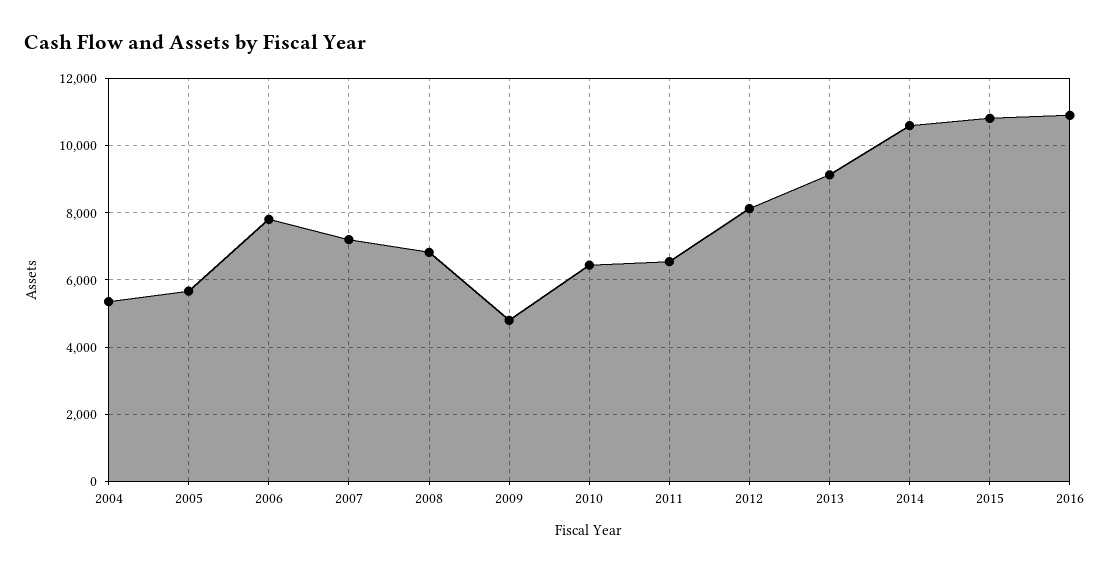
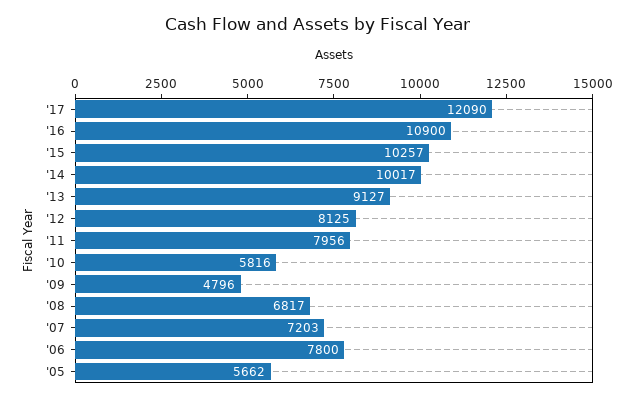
2004: 5400 -> none
2010: 6400 -> 5816
2011: 6600 -> 7956
2014: 10600 -> 10017
2015: 10800 -> 10257
'17: none -> 12090

